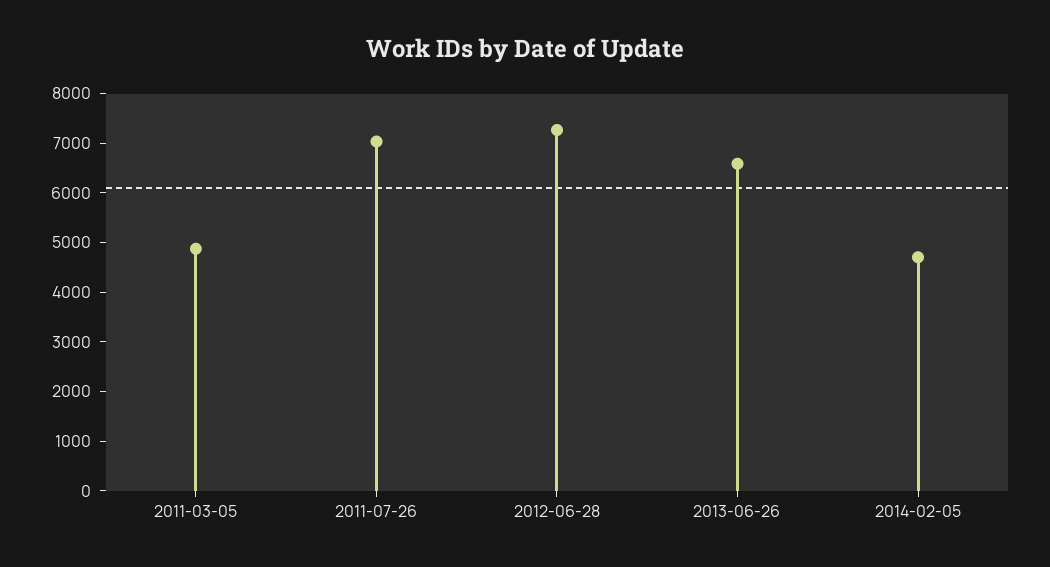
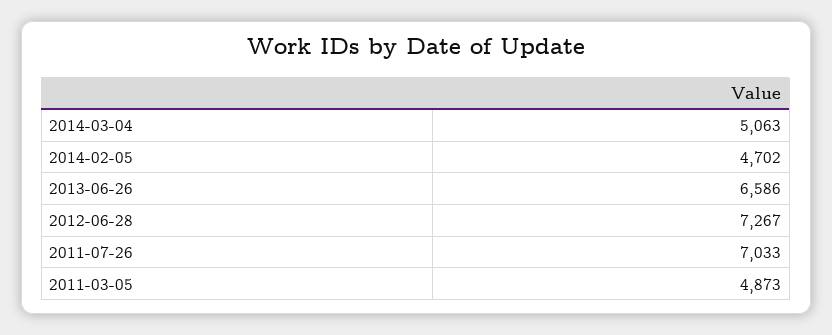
2014-03-04: none -> 5063

